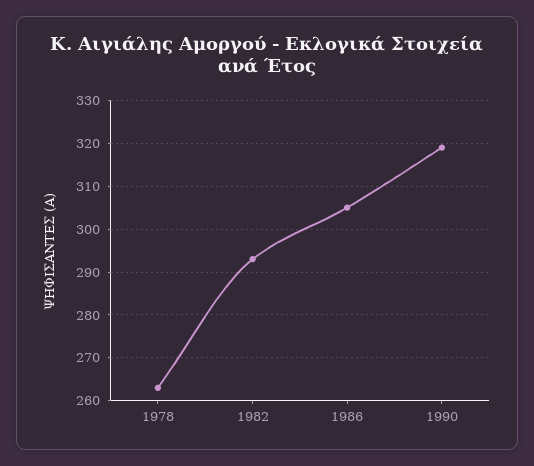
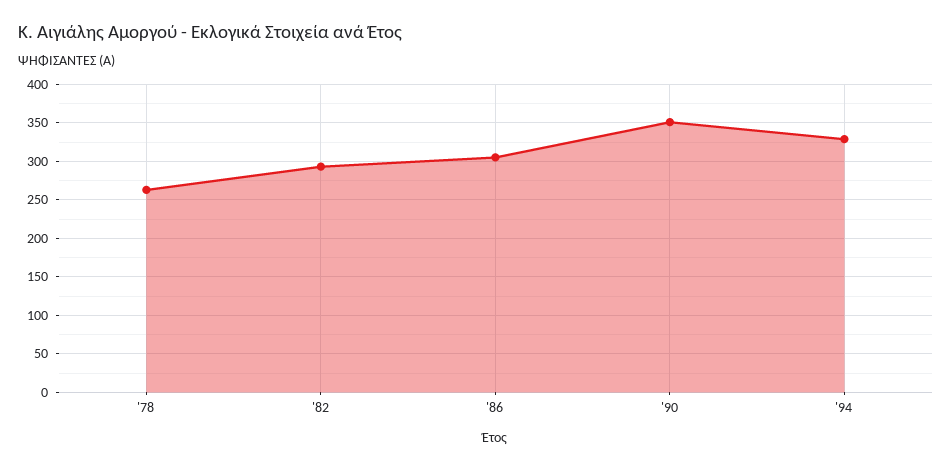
1990: 320 -> 350
'94: none -> 330

